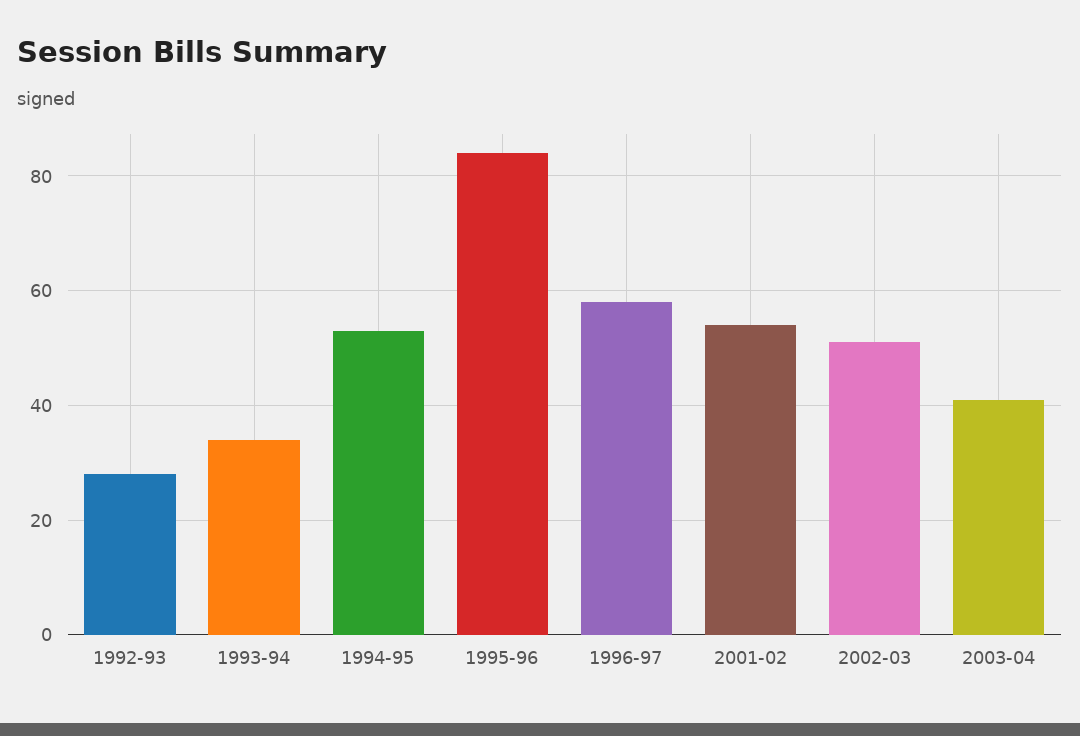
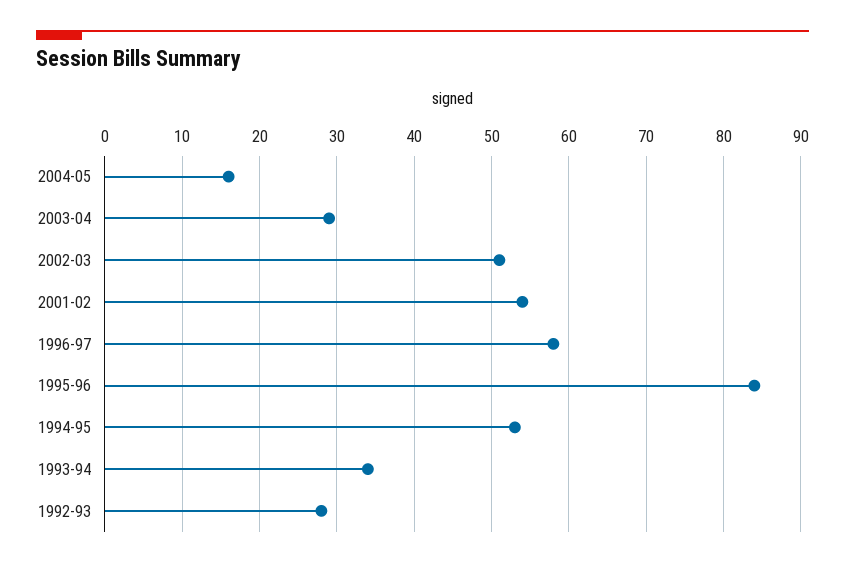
2003-04: 40 -> 29
2004-05: none -> 16

